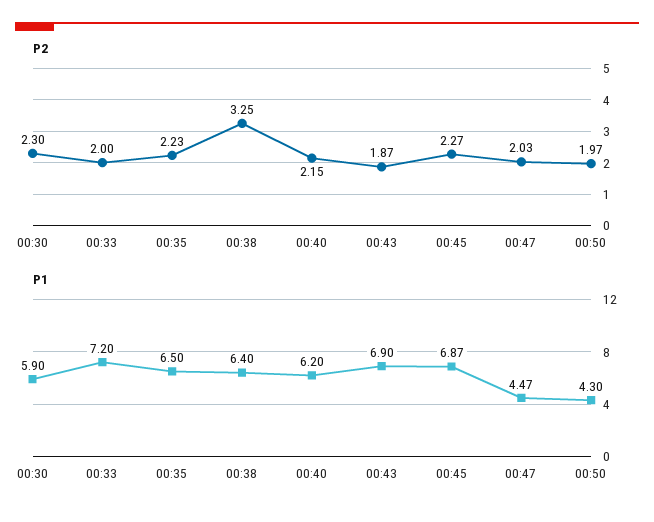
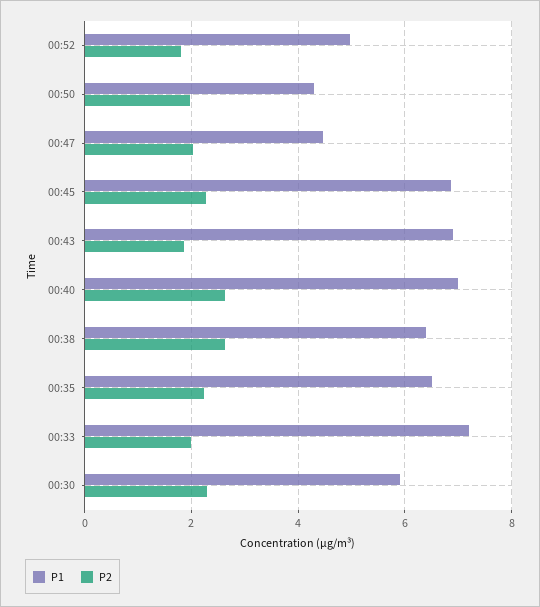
P2, 00:38: 3.25 -> 2.6
P2, 00:40: 2.15 -> 2.6
P1, 00:40: 6.2 -> 7
P1, 00:52: none -> 5
P2, 00:52: none -> 1.8

